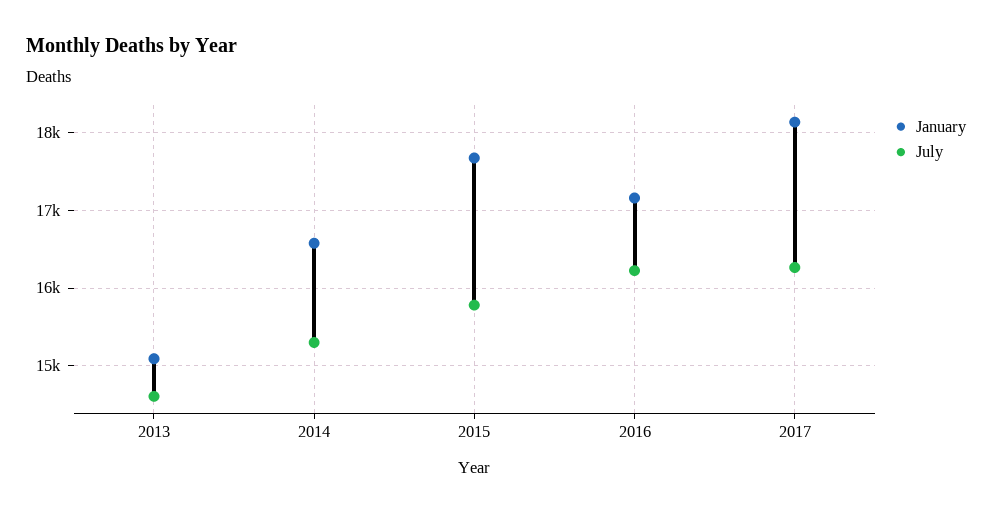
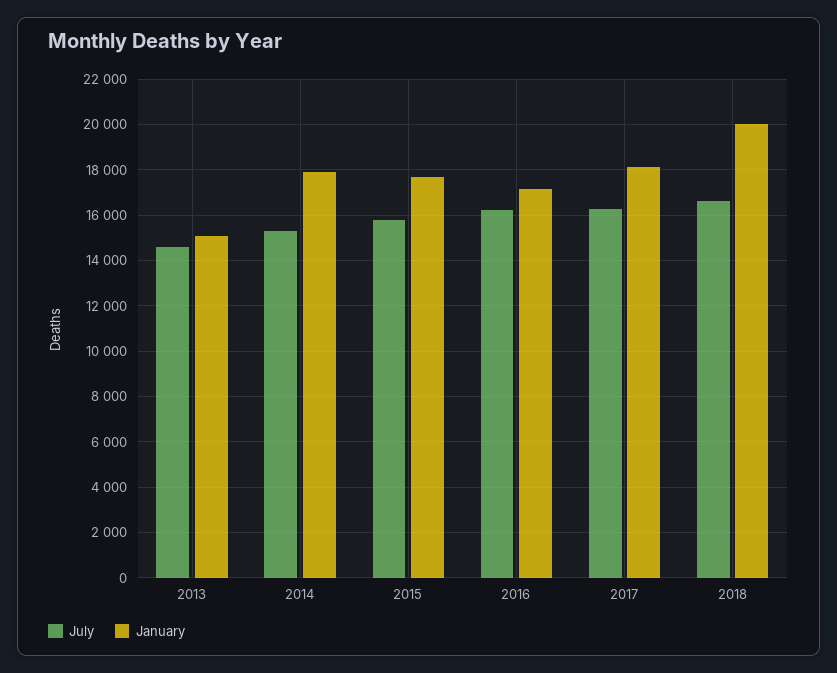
January, 2014: 16600 -> 18000
July, 2018: none -> 16500
January, 2018: none -> 20000

